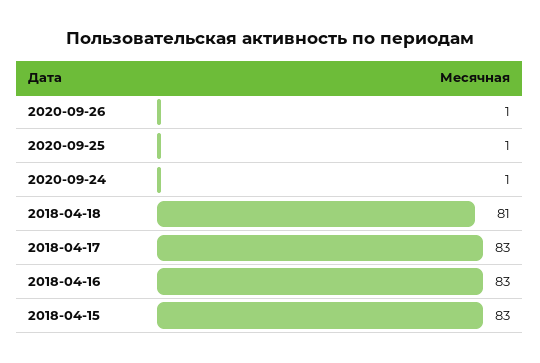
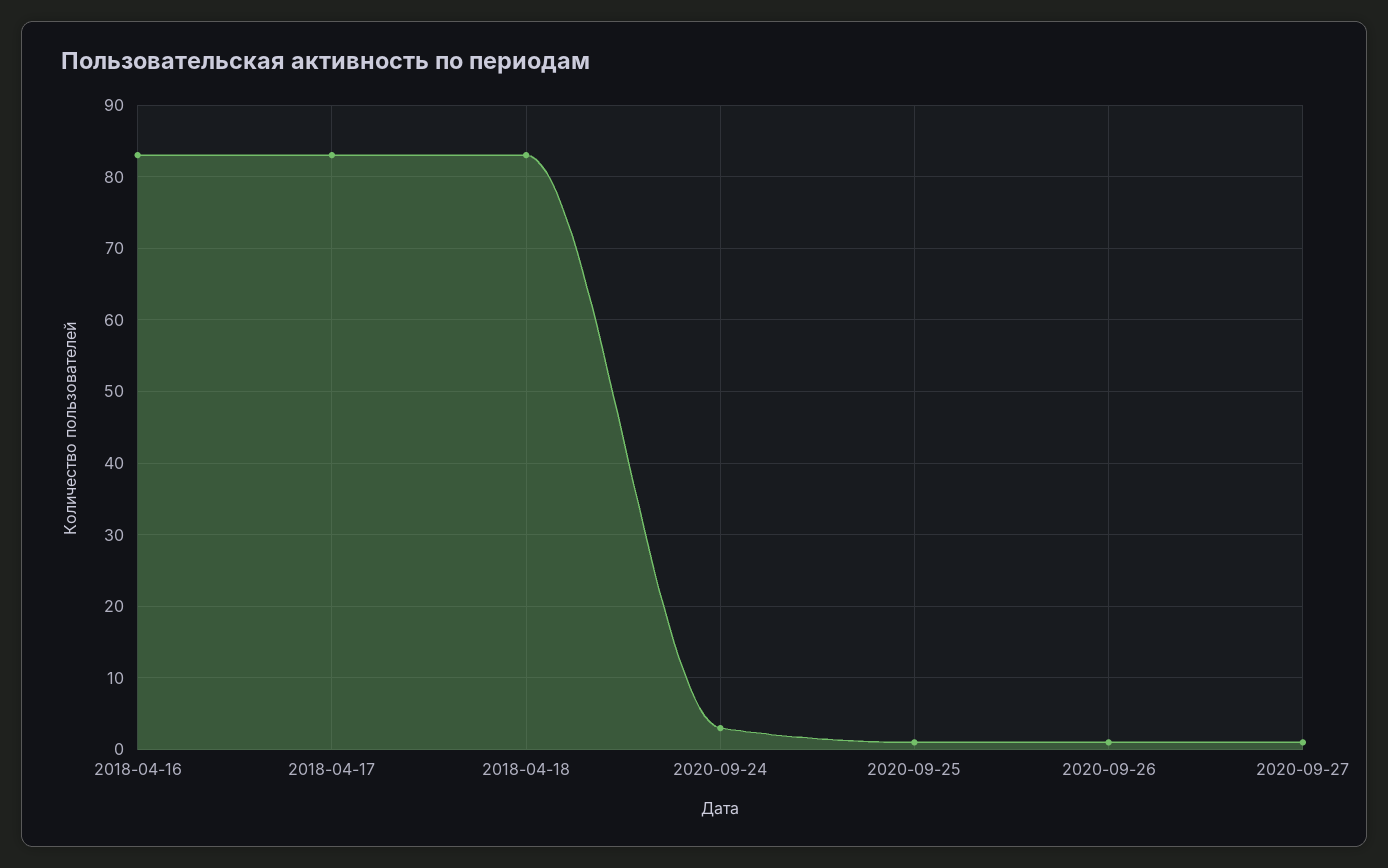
2020-09-24: 1 -> 3
2018-04-18: 81 -> 83
2018-04-15: 83 -> none
2020-09-27: none -> 1

